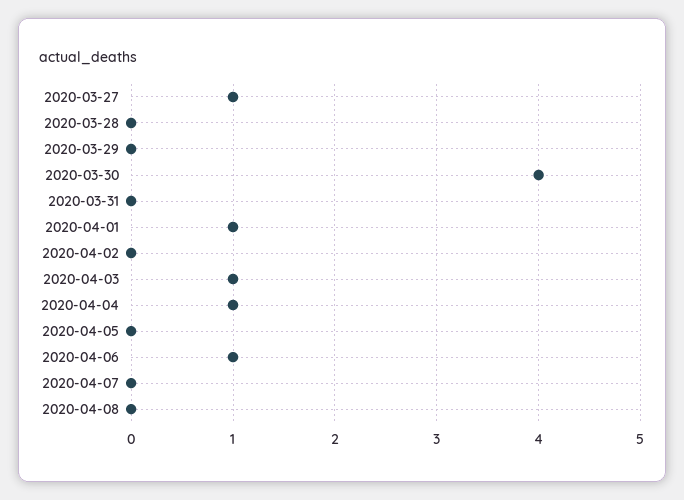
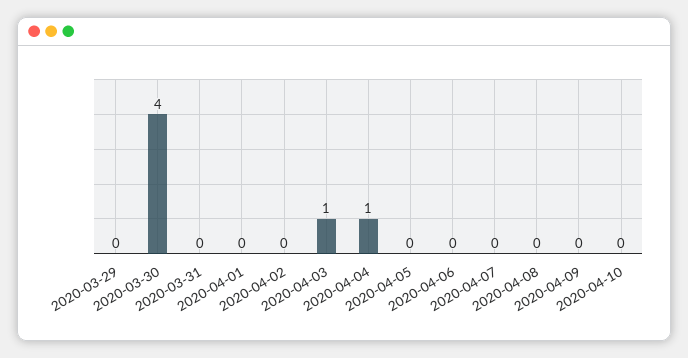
2020-03-27: 1 -> none
2020-03-28: 0 -> none
2020-04-01: 1 -> 0
2020-04-06: 1 -> 0
2020-04-09: none -> 0
2020-04-10: none -> 0

